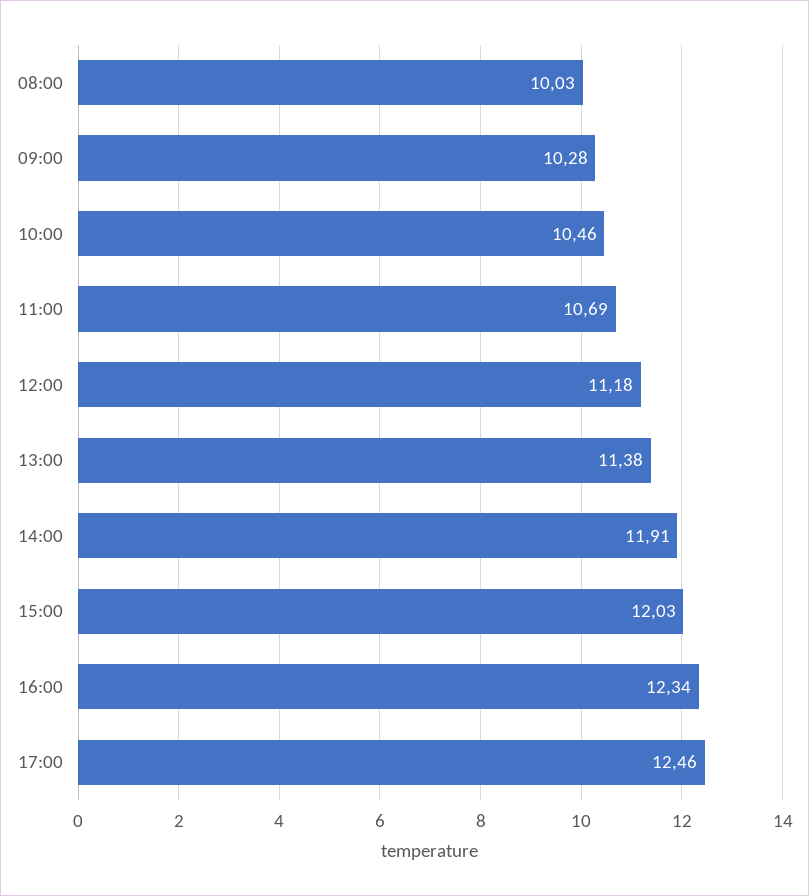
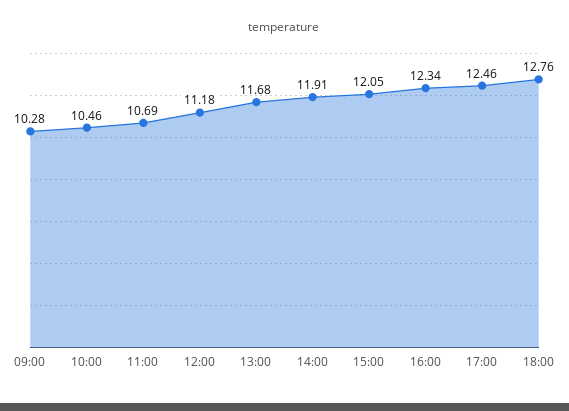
08:00: 10.03 -> none
13:00: 11.38 -> 11.68
15:00: 12.03 -> 12.05
18:00: none -> 12.76

